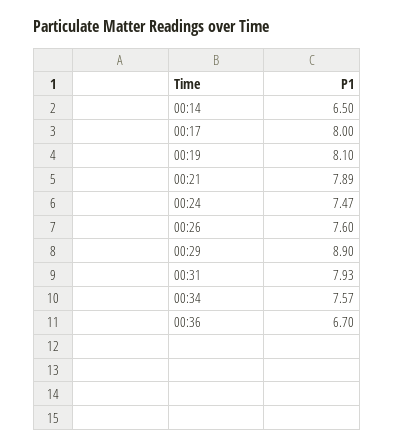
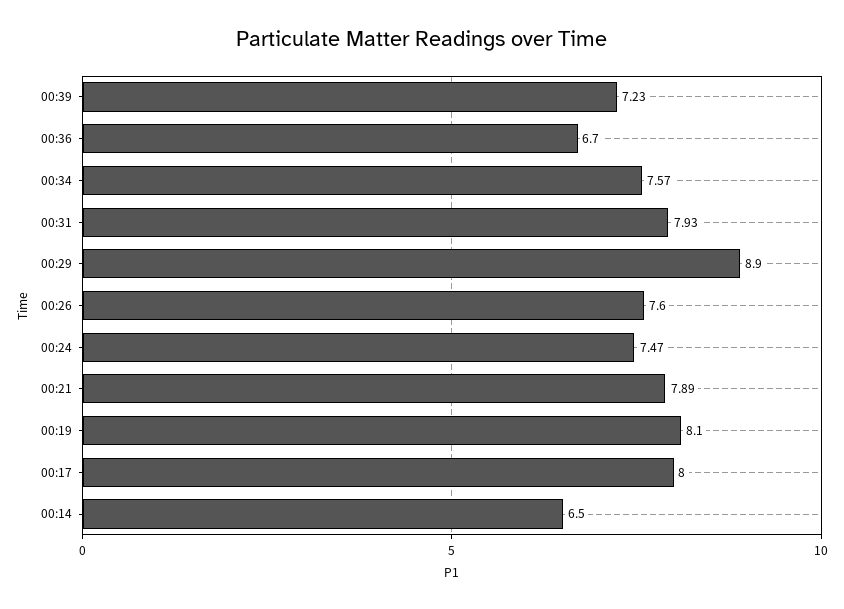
00:39: none -> 7.23

